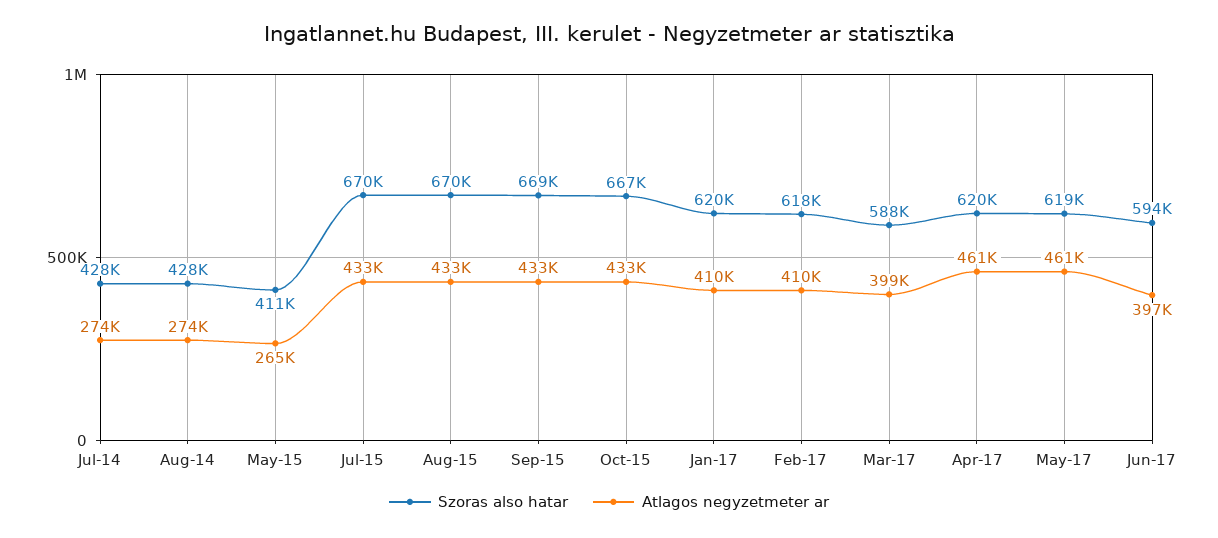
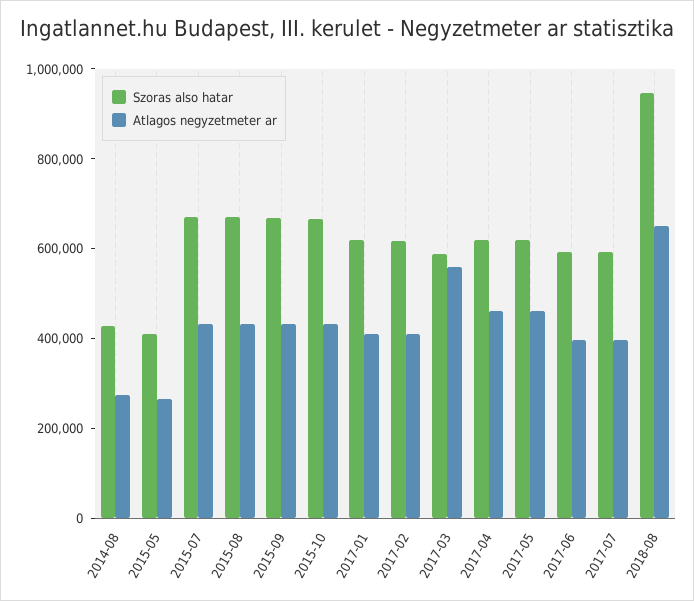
Szoras also hatar, Jul-14: 428000 -> none
Atlagos negyzetmeter ar, Jul-14: 274000 -> none
Atlagos negyzetmeter ar, Mar-17: 399000 -> 550000
Szoras also hatar, 2017-07: none -> 600000
Atlagos negyzetmeter ar, 2017-07: none -> 400000
Szoras also hatar, 2018-08: none -> 950000
Atlagos negyzetmeter ar, 2018-08: none -> 650000

